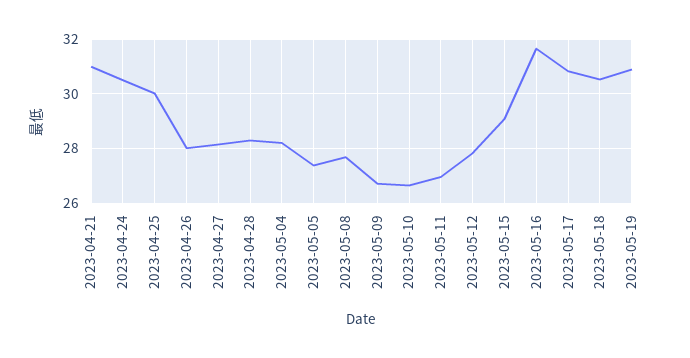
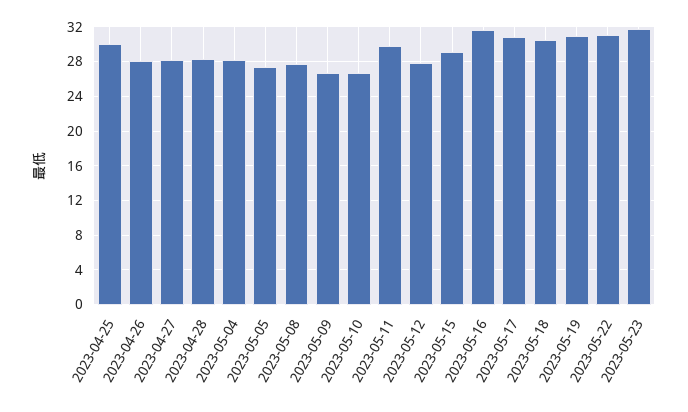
2023-04-21: 31 -> none
2023-04-24: 30.5 -> none
2023-05-11: 27 -> 30
2023-05-22: none -> 31
2023-05-23: none -> 32

